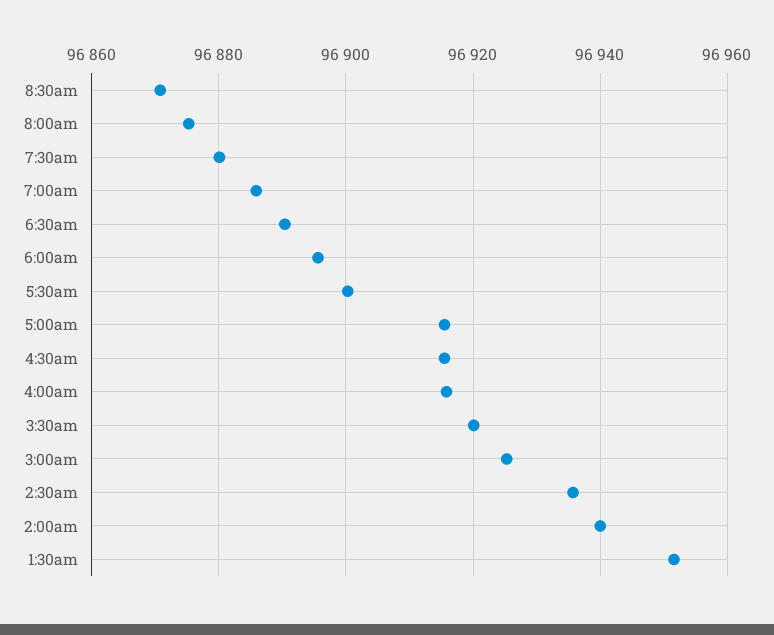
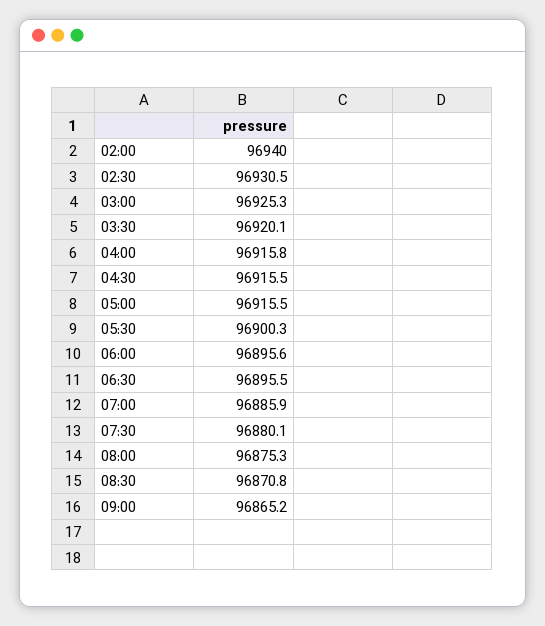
6:30am: 96890 -> 96895.5
2:30am: 96936 -> 96930.5
1:30am: 96952 -> none
09:00: none -> 96865.2

